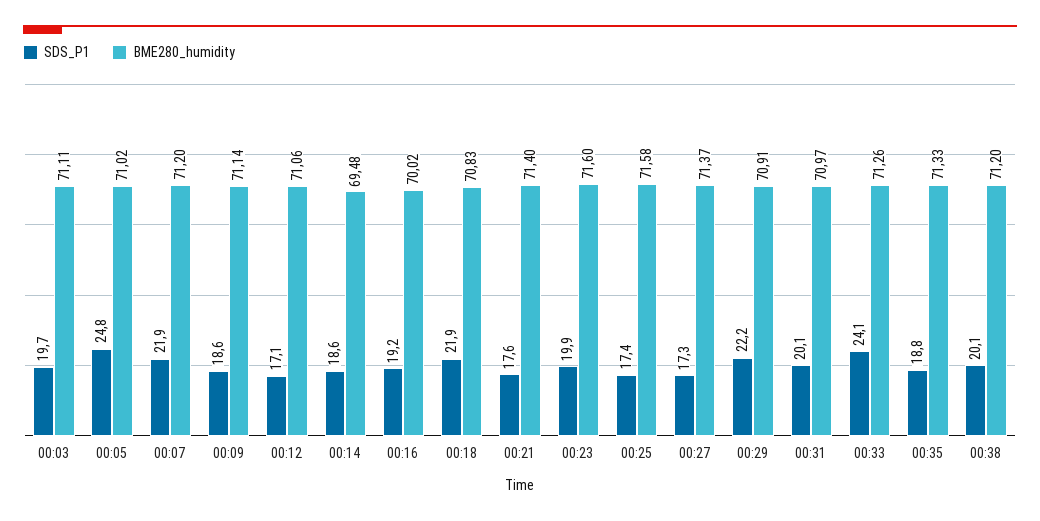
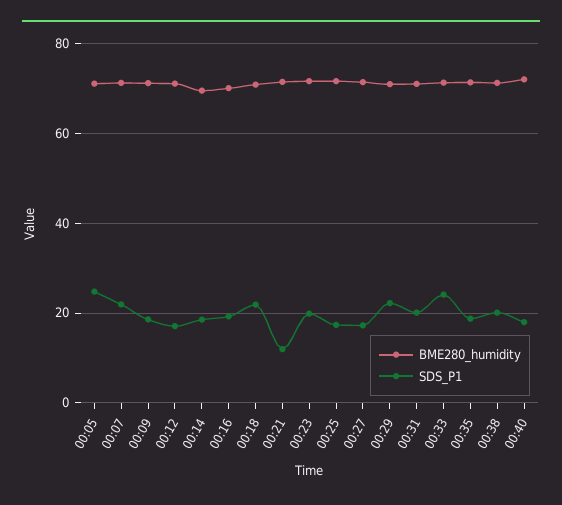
SDS_P1, 00:03: 19.7 -> none
BME280_humidity, 00:03: 71.11 -> none
SDS_P1, 00:21: 17.6 -> 12
BME280_humidity, 00:40: none -> 72
SDS_P1, 00:40: none -> 18

